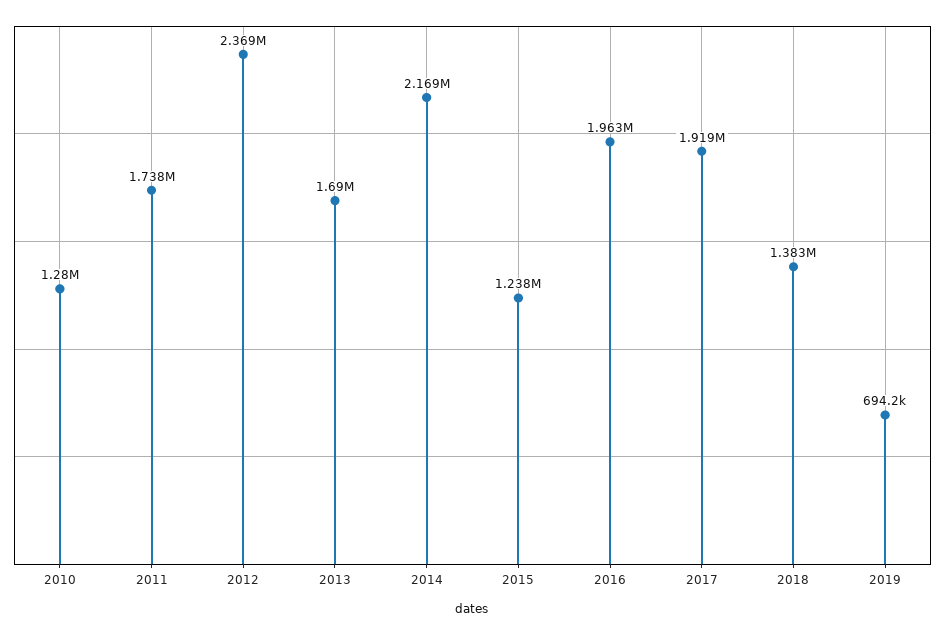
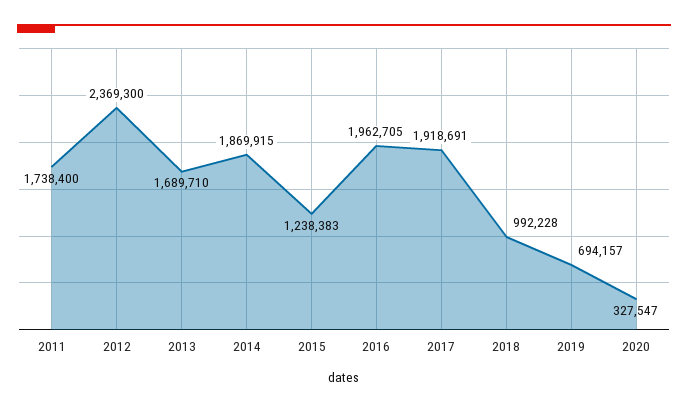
2010: 1280000 -> none
2014: 2169000 -> 1869915
2018: 1383000 -> 992228
2020: none -> 327547

